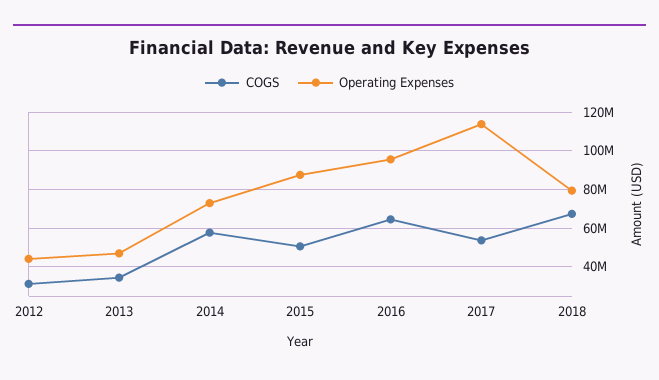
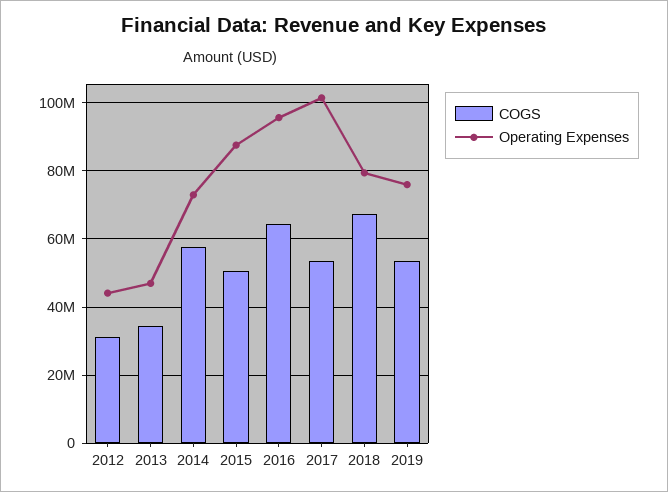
Operating Expenses, 2017: 115000000 -> 102000000
COGS, 2019: none -> 54000000
Operating Expenses, 2019: none -> 76000000

